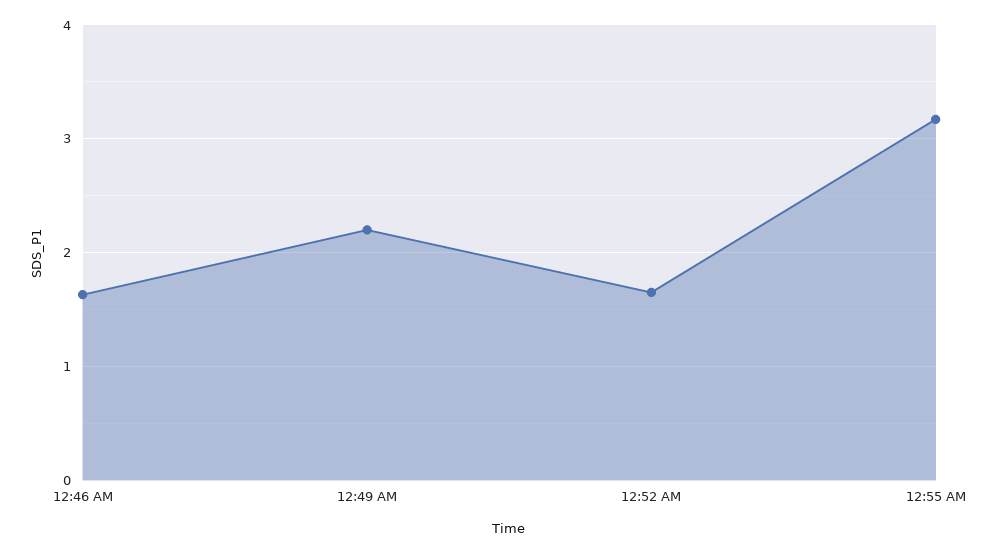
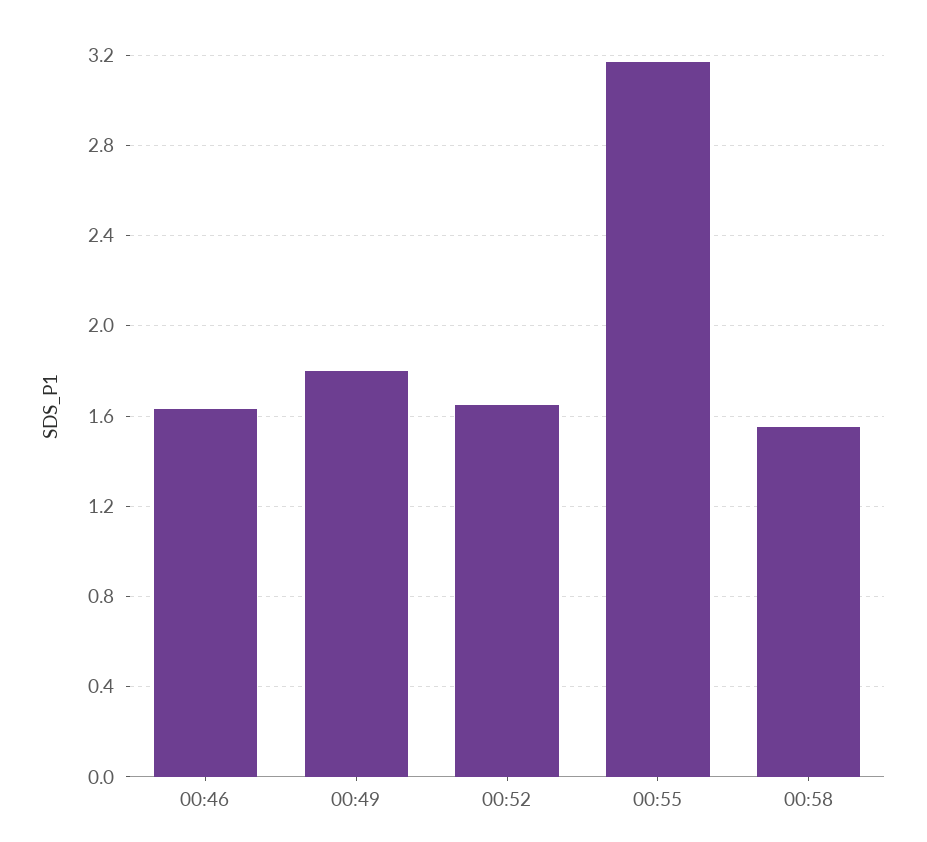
12:49 AM: 2.2 -> 1.8
00:58: none -> 1.55

